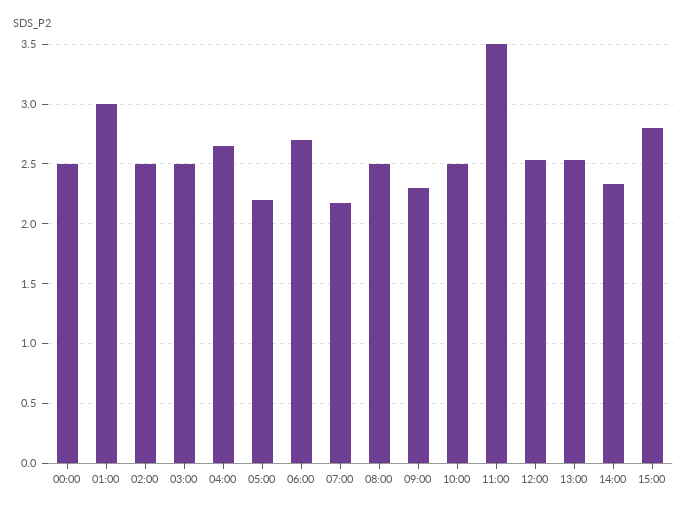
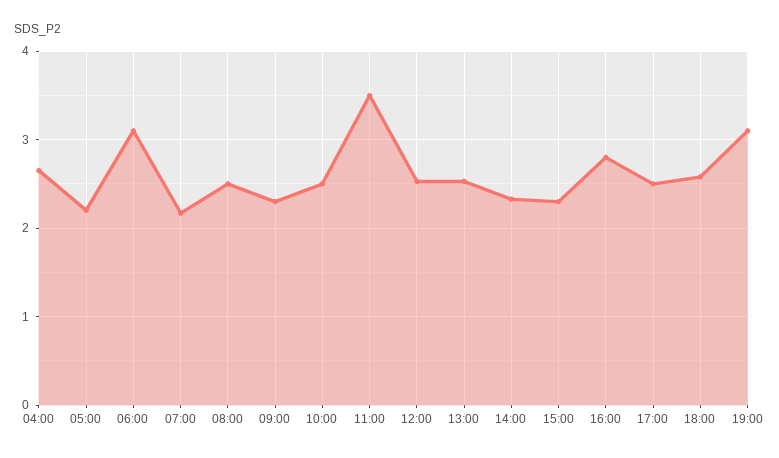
00:00: 2.5 -> none
01:00: 3 -> none
02:00: 2.5 -> none
03:00: 2.5 -> none
06:00: 2.7 -> 3.1
15:00: 2.8 -> 2.3
16:00: none -> 2.8
17:00: none -> 2.5
18:00: none -> 2.6
19:00: none -> 3.1

